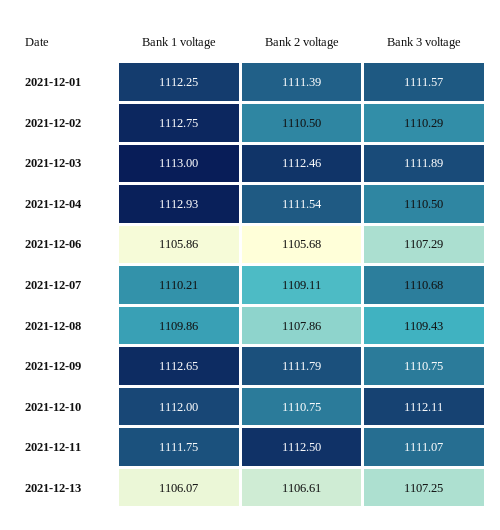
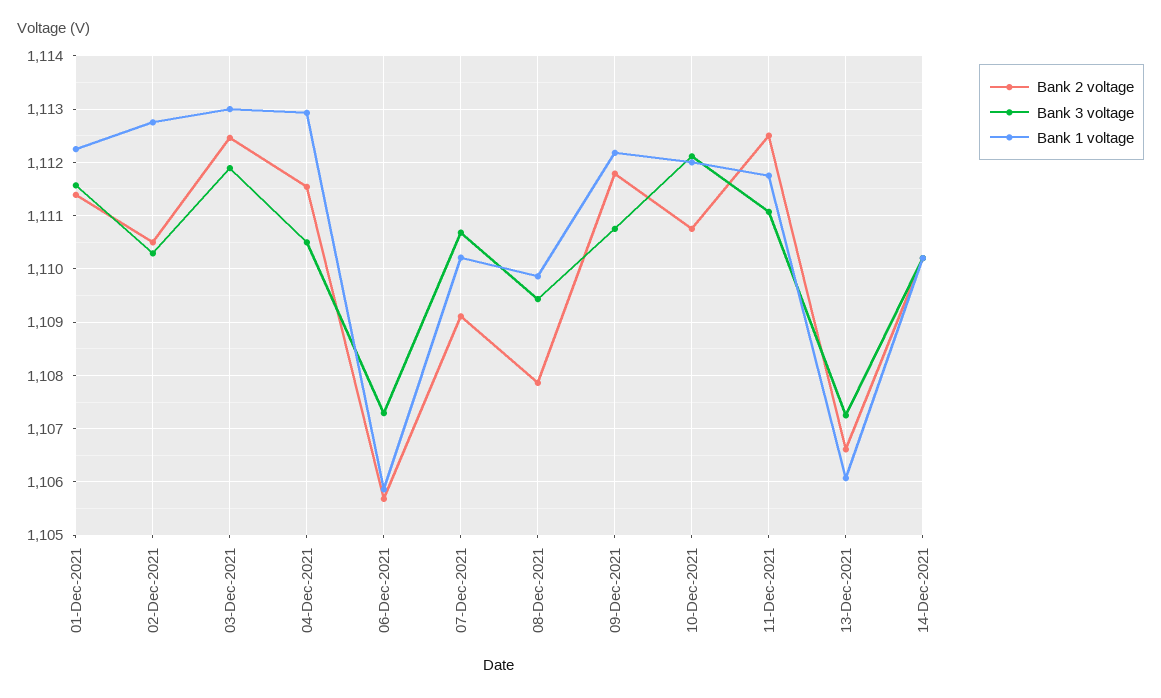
Bank 1 voltage, 2021-12-09: 1112.65 -> 1112.2
Bank 2 voltage, 14-Dec-2021: none -> 1110.2
Bank 3 voltage, 14-Dec-2021: none -> 1110.2
Bank 1 voltage, 14-Dec-2021: none -> 1110.2

